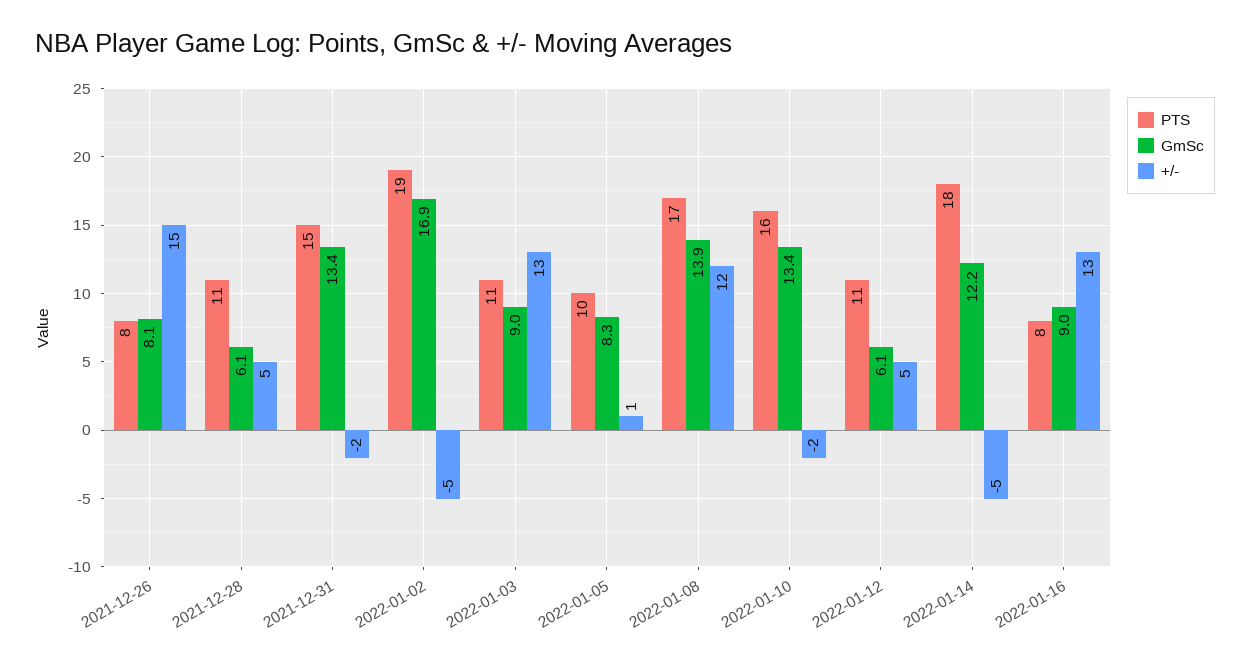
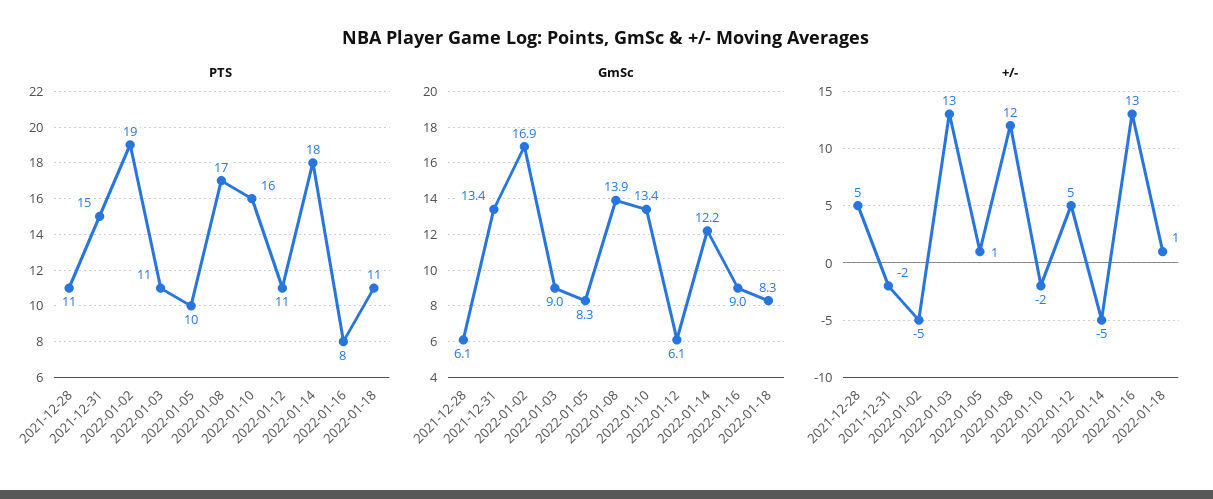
PTS, 2021-12-26: 8 -> none
GmSc, 2021-12-26: 8.1 -> none
+/-, 2021-12-26: 15 -> none
PTS, 2022-01-18: none -> 11
GmSc, 2022-01-18: none -> 8.3
+/-, 2022-01-18: none -> 1

